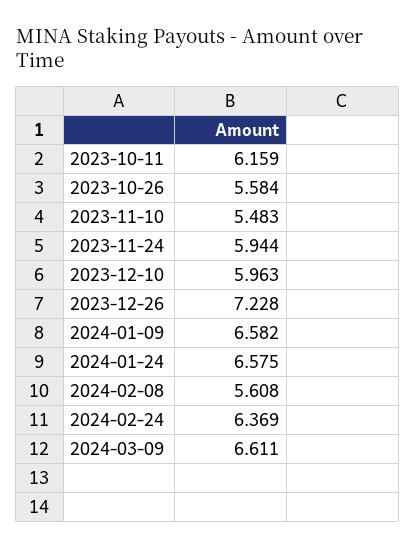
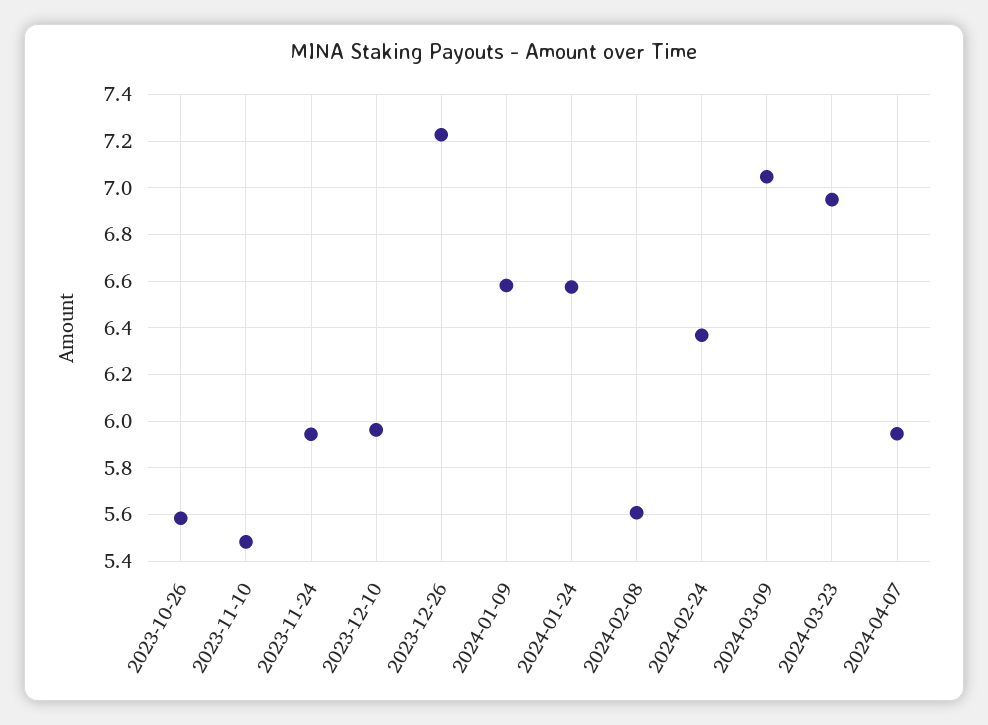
2023-10-11: 6.159 -> none
2024-03-09: 6.611 -> 7.05
2024-03-23: none -> 6.95
2024-04-07: none -> 5.95

